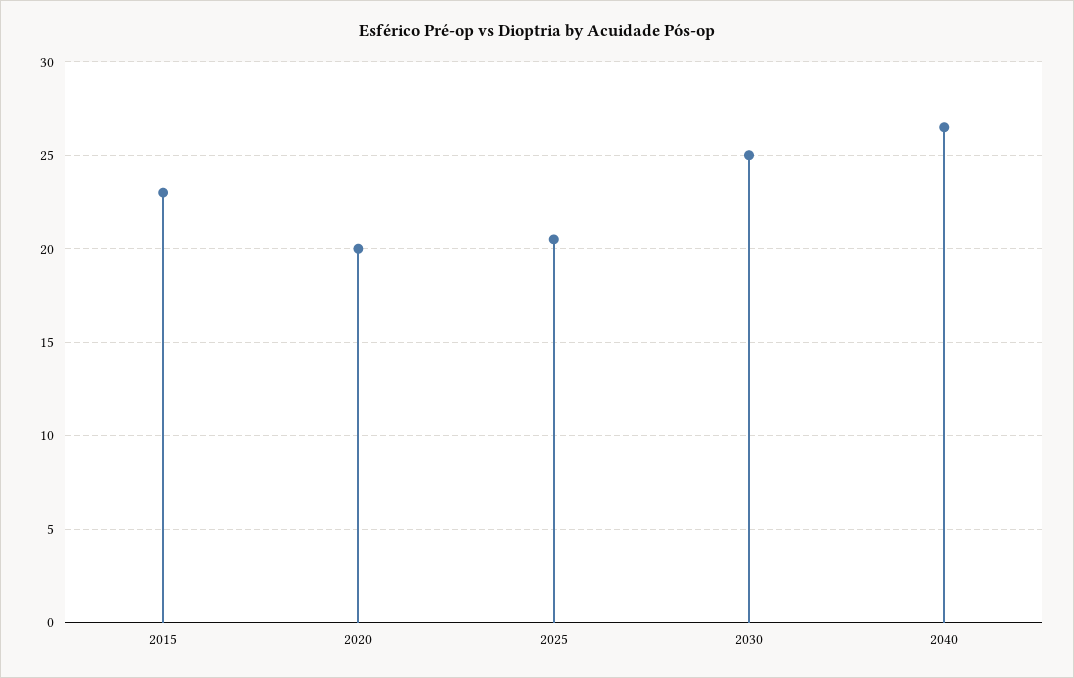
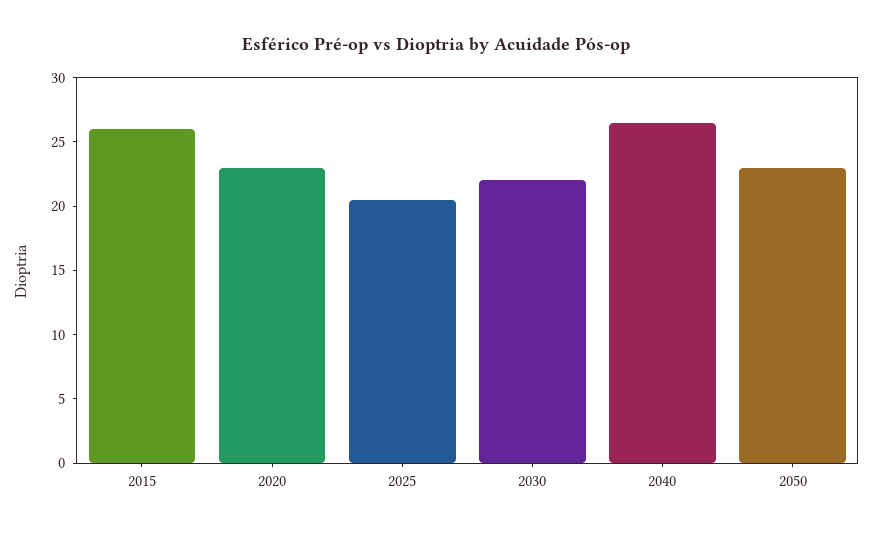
2015: 23 -> 26
2020: 20 -> 23
2030: 25 -> 22
2050: none -> 23

